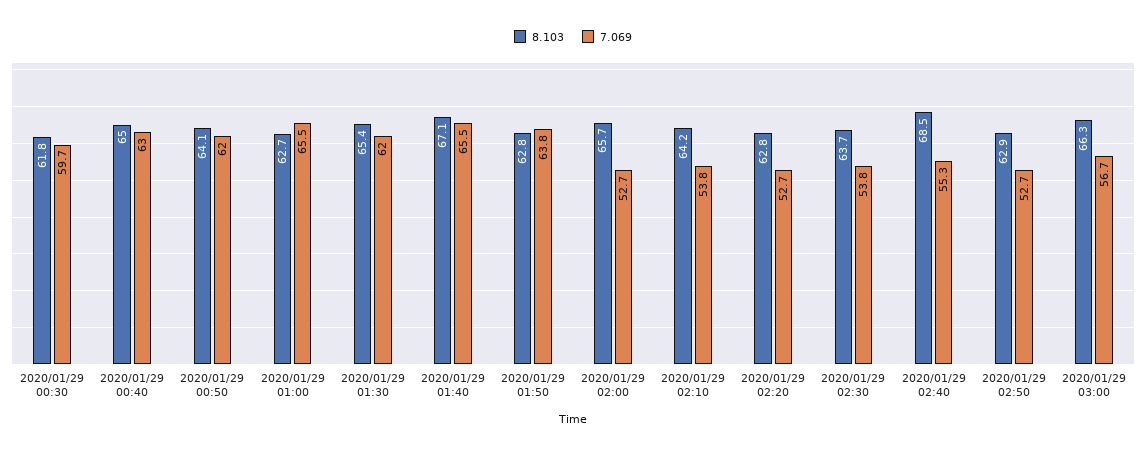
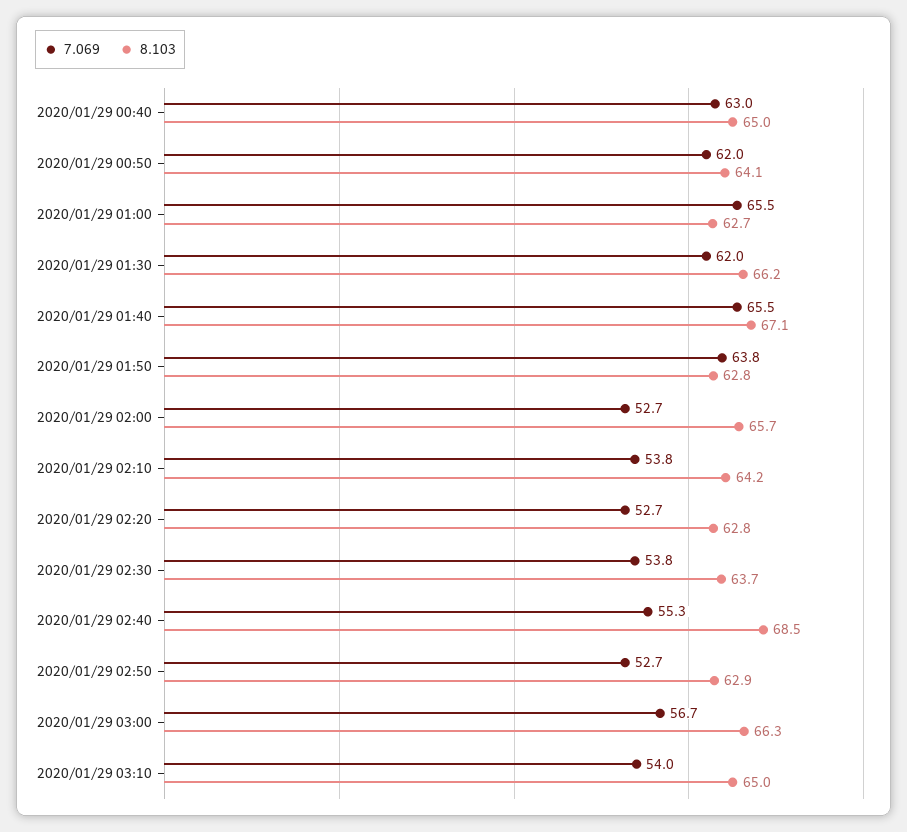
8.103, 2020/01/29 00:30: 61.8 -> none
7.069, 2020/01/29 00:30: 59.7 -> none
8.103, 2020/01/29 01:30: 65.4 -> 66.2
7.069, 2020/01/29 03:10: none -> 54
8.103, 2020/01/29 03:10: none -> 65

